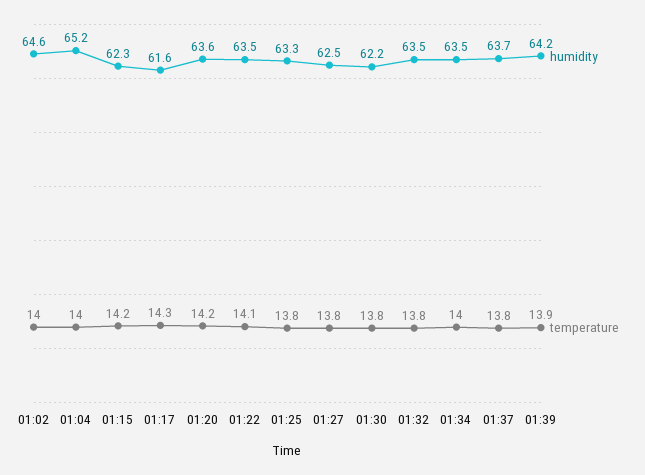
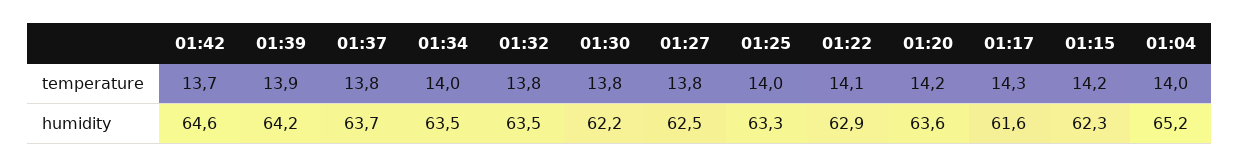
humidity, 01:02: 64.6 -> none
temperature, 01:02: 14 -> none
humidity, 01:22: 63.5 -> 62.9
temperature, 01:25: 13.8 -> 14
temperature, 01:42: none -> 13.7
humidity, 01:42: none -> 64.6

